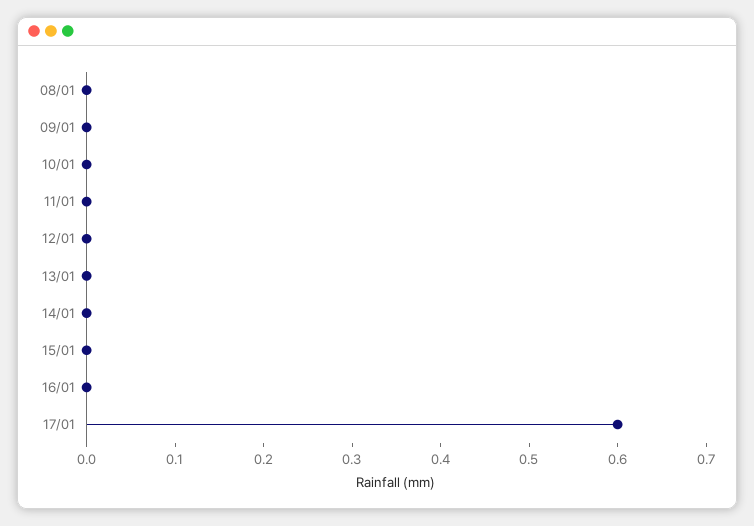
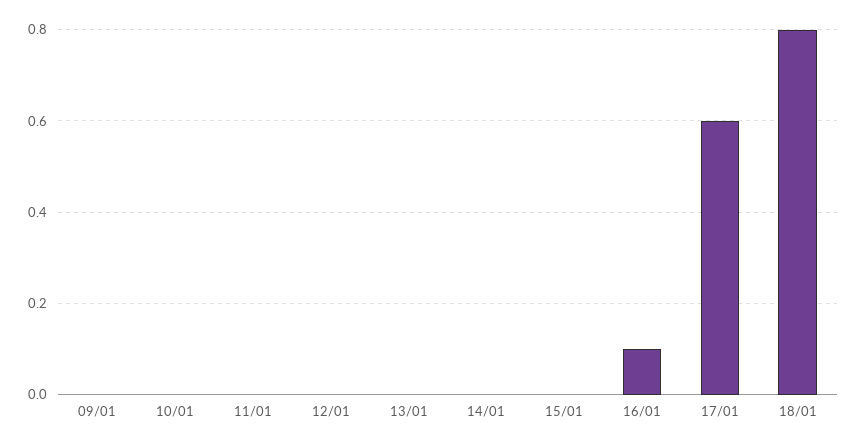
08/01: 0 -> none
16/01: 0 -> 0.1
18/01: none -> 0.8

